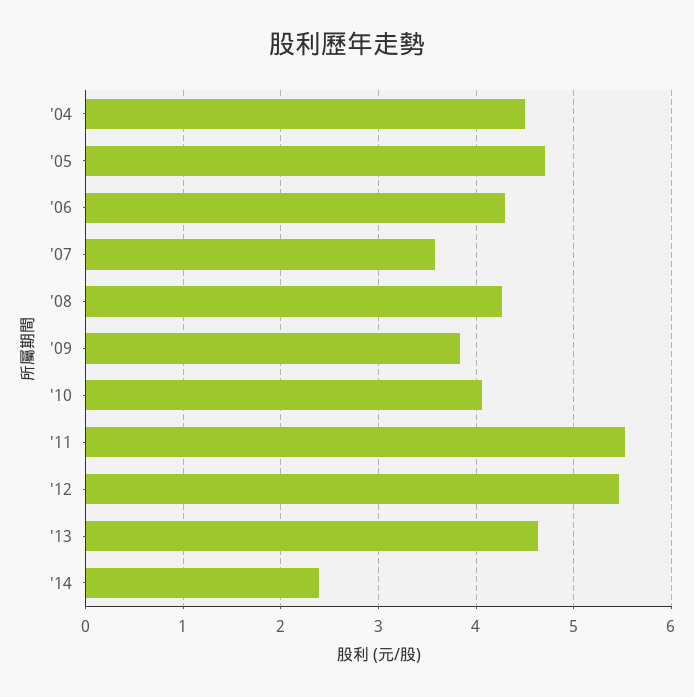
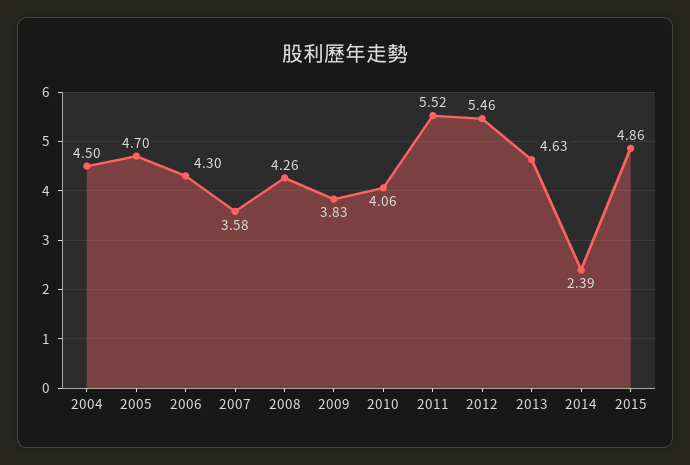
2015: none -> 4.86

